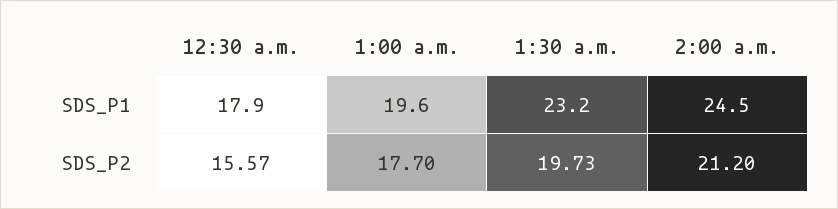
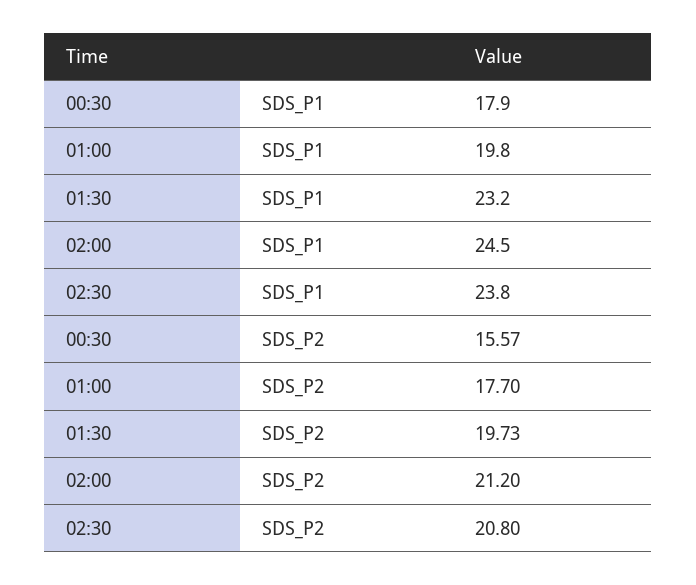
1:00 a.m., SDS_P1: 19.6 -> 19.8
02:30, SDS_P1: none -> 23.8
02:30, SDS_P2: none -> 20.8

